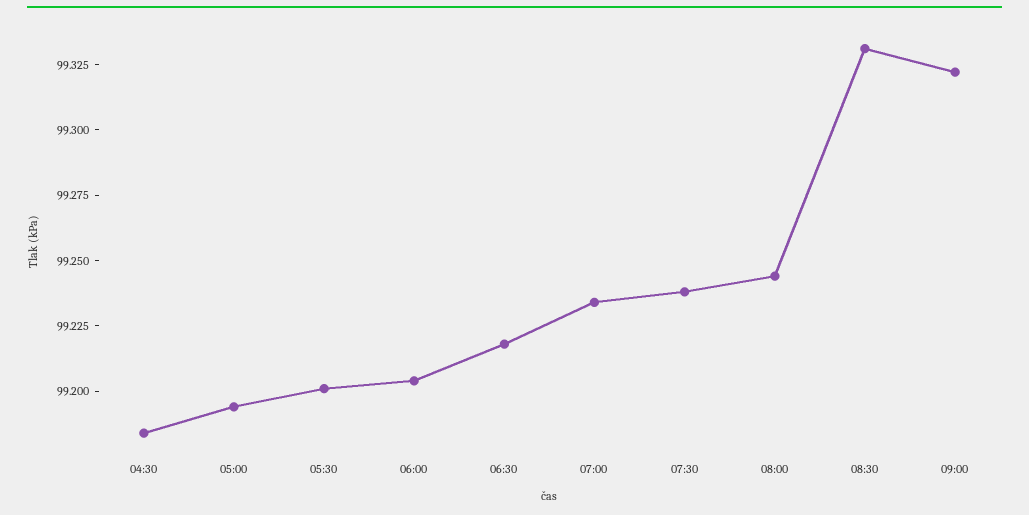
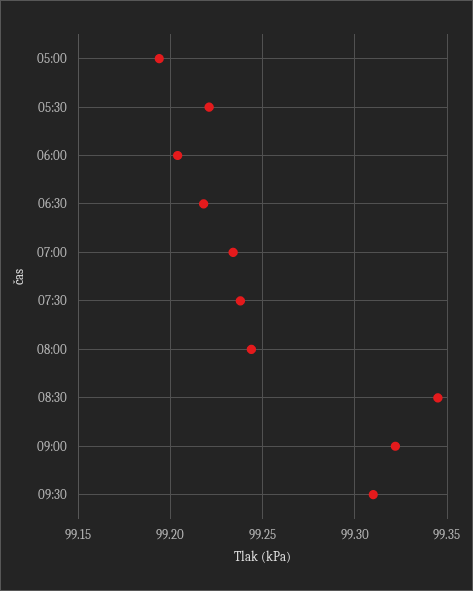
04:30: 99.185 -> none
05:30: 99.2 -> 99.22
08:30: 99.33 -> 99.345
09:30: none -> 99.31

